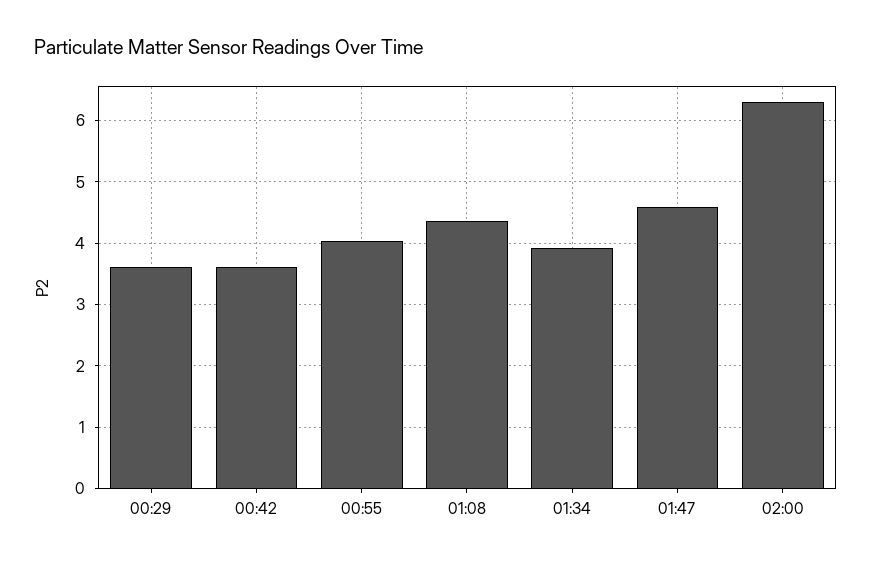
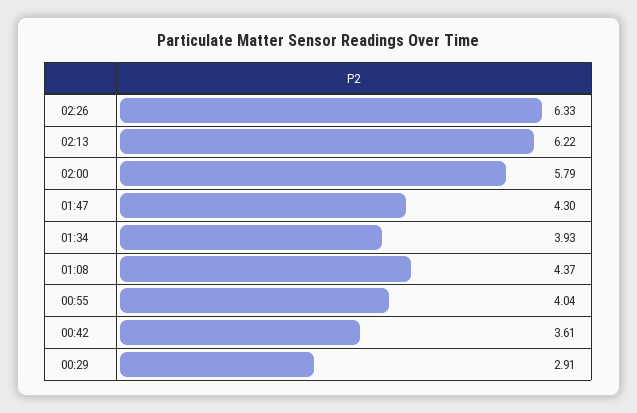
00:29: 3.6 -> 2.91
01:47: 4.6 -> 4.3
02:00: 6.3 -> 5.79
02:26: none -> 6.33
02:13: none -> 6.22

